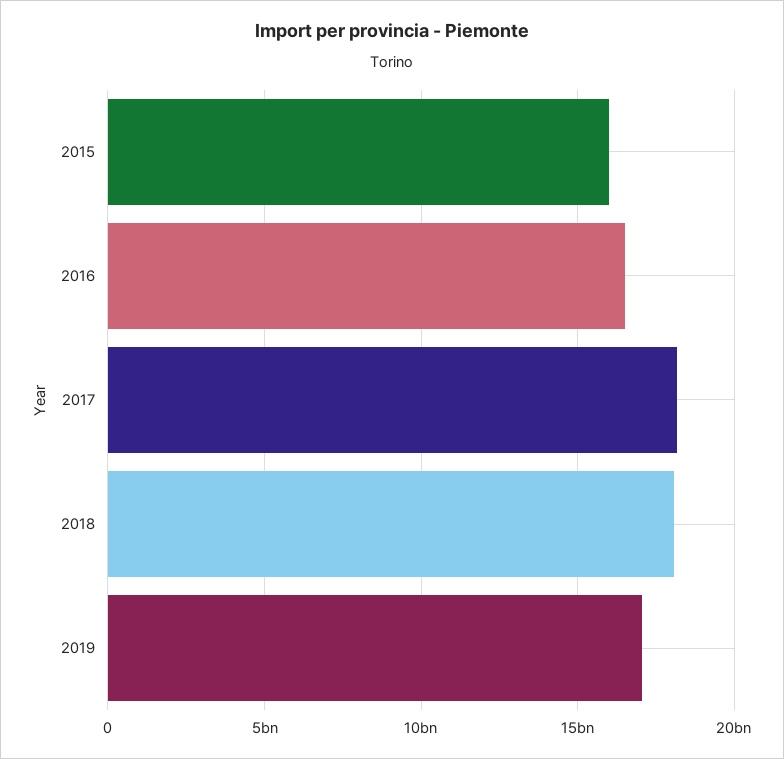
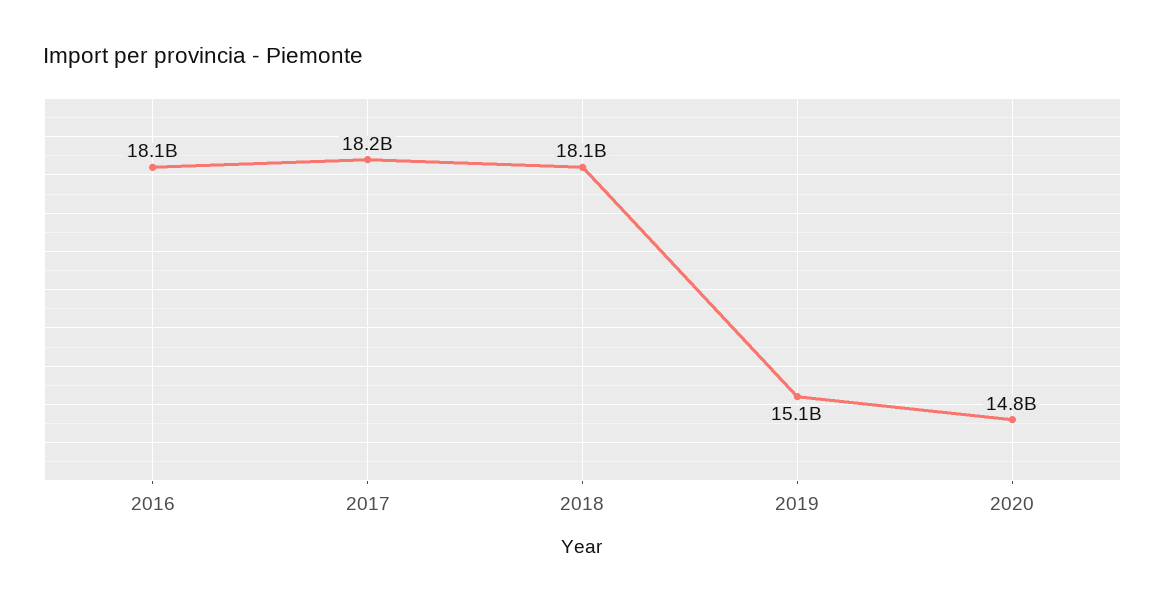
2015: 16000000000 -> none
2016: 16500000000 -> 18100000000
2019: 17000000000 -> 15100000000
2020: none -> 14800000000

